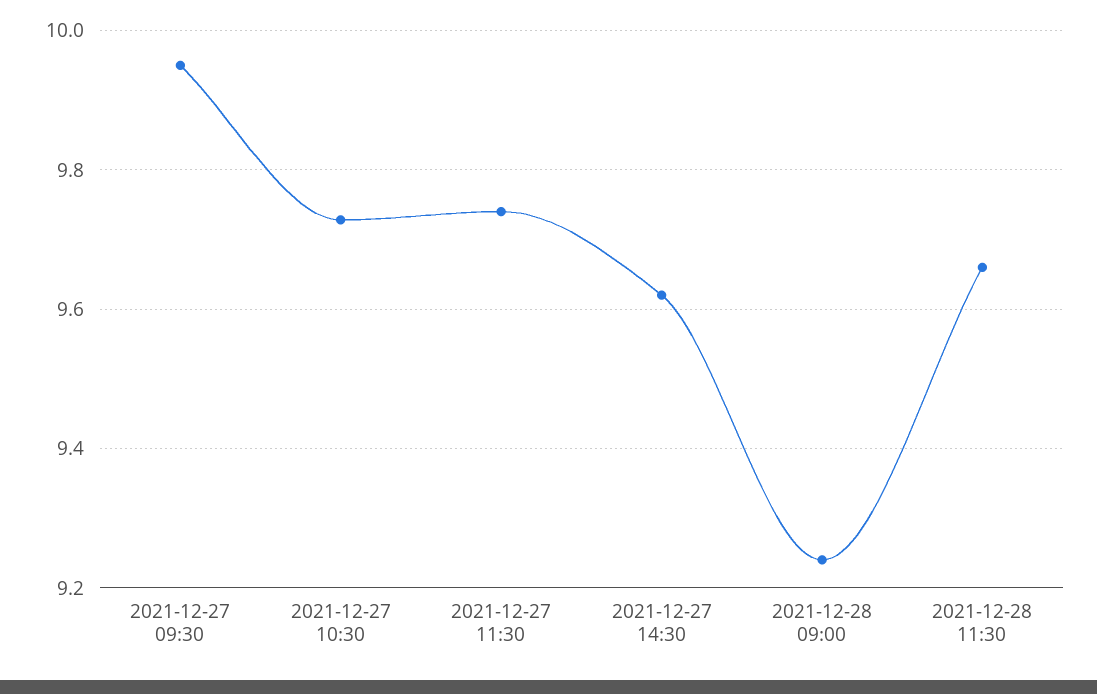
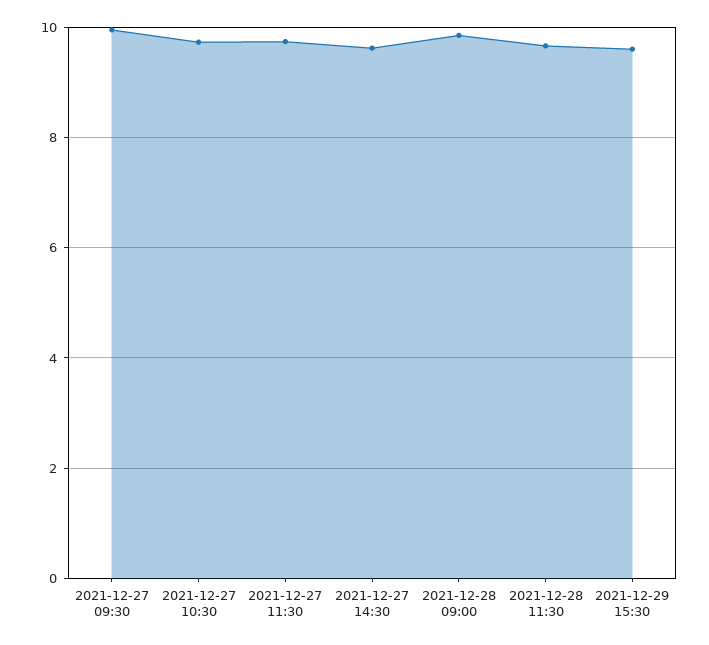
2021-12-28 09:00: 9.24 -> 9.8
2021-12-29 15:30: none -> 9.6

